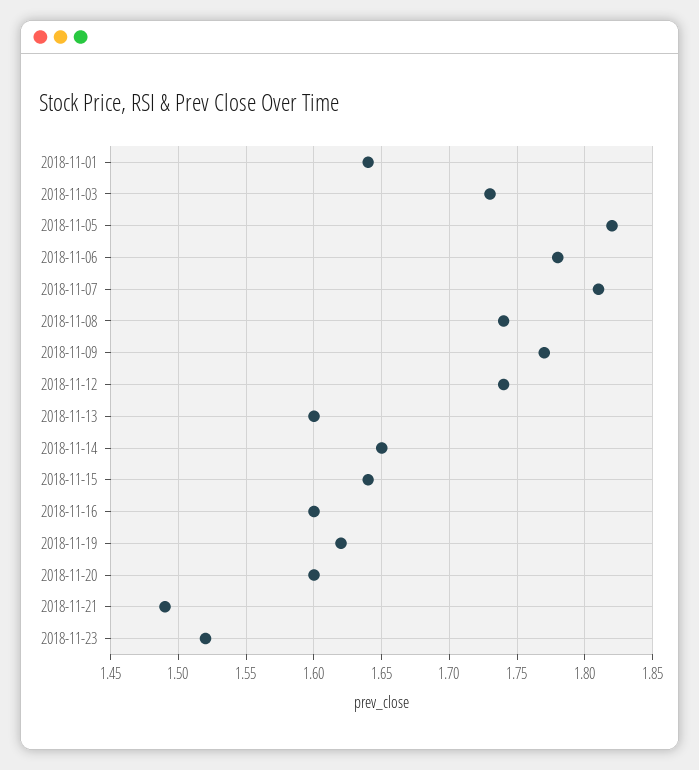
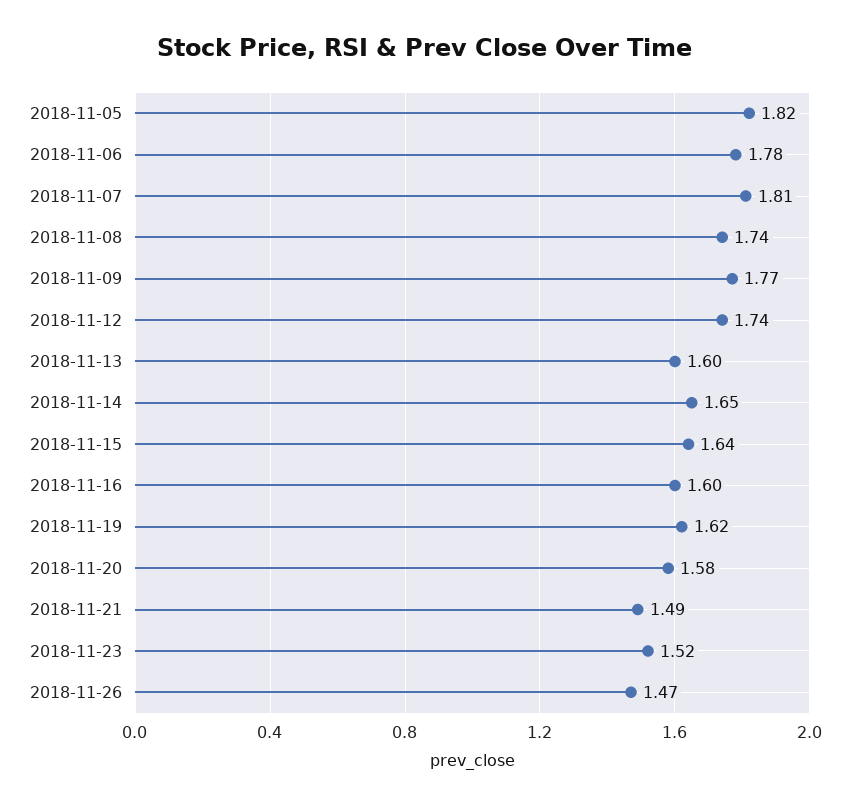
2018-11-01: 1.64 -> none
2018-11-03: 1.73 -> none
2018-11-20: 1.6 -> 1.58
2018-11-26: none -> 1.47

